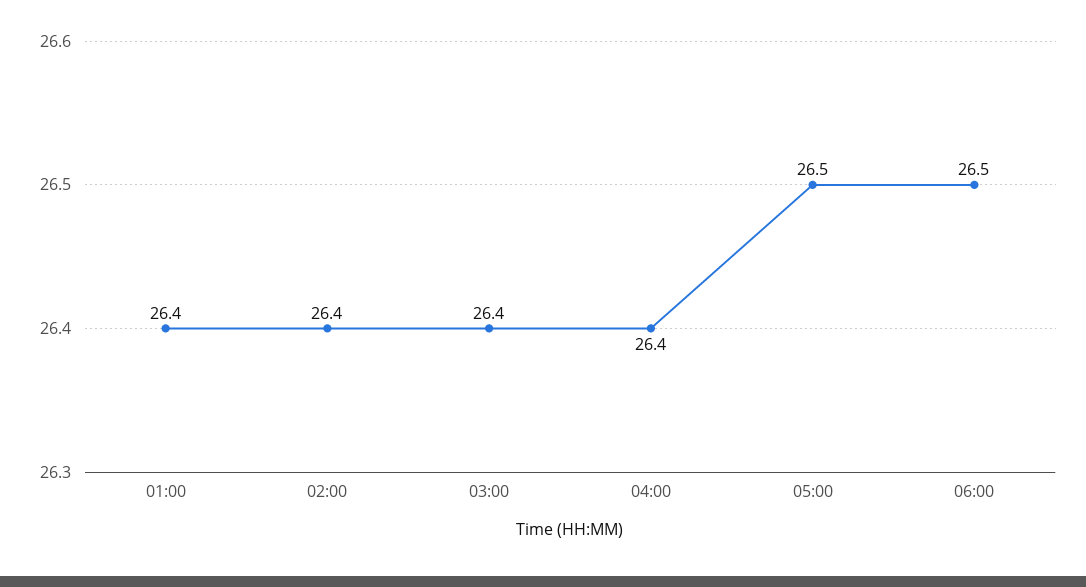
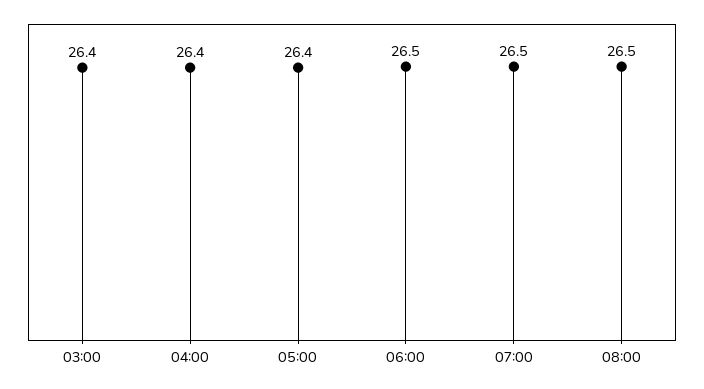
01:00: 26.4 -> none
02:00: 26.4 -> none
05:00: 26.5 -> 26.4
07:00: none -> 26.5
08:00: none -> 26.5

